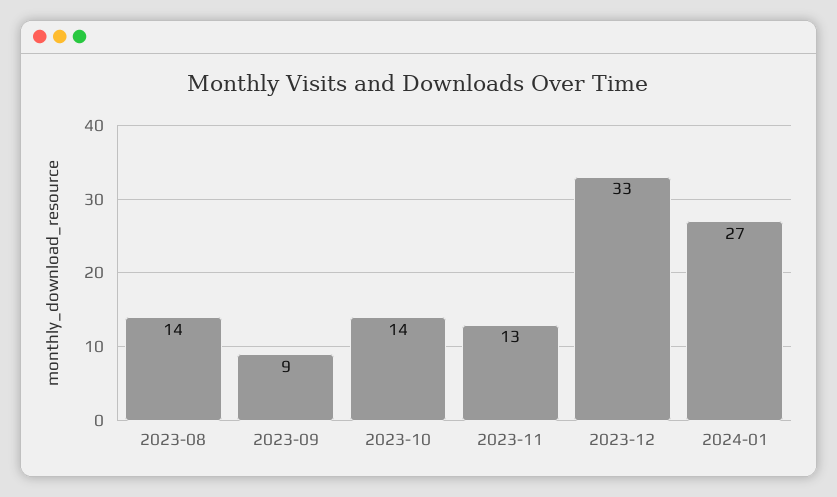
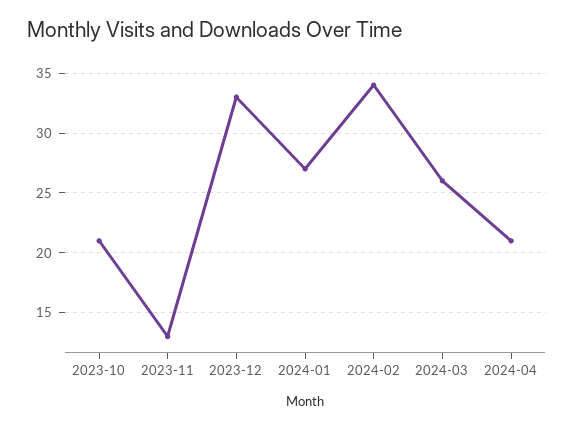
2023-08: 14 -> none
2023-09: 9 -> none
2023-10: 14 -> 21
2024-02: none -> 34
2024-03: none -> 26
2024-04: none -> 21

